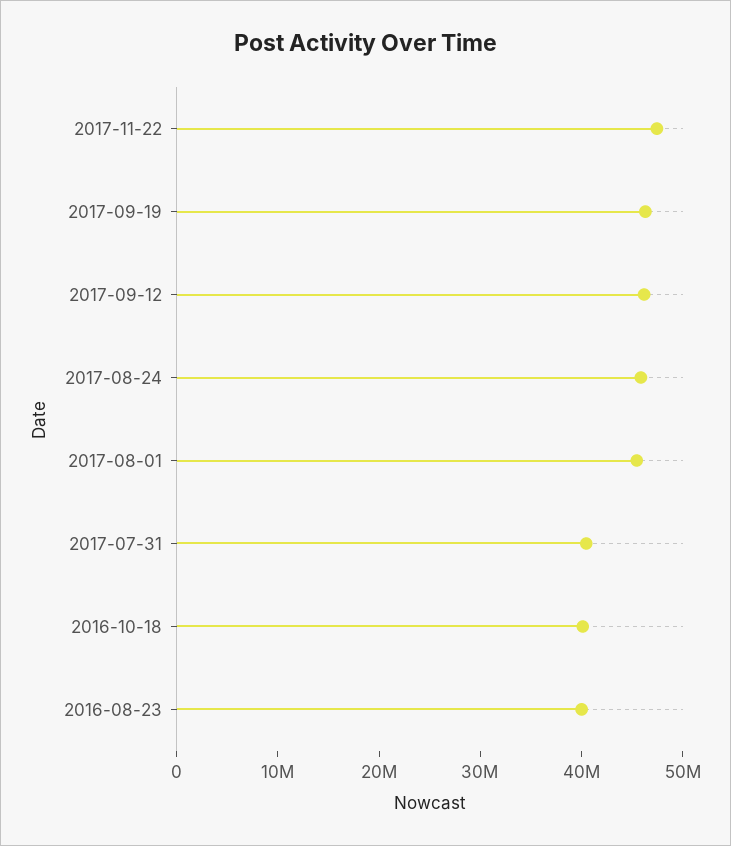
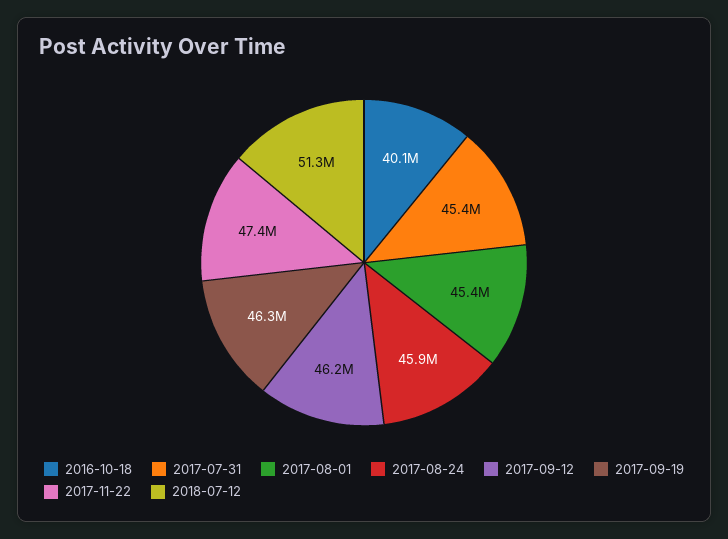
2017-07-31: 40000000 -> 45400000
2016-08-23: 40000000 -> none
2018-07-12: none -> 51300000

